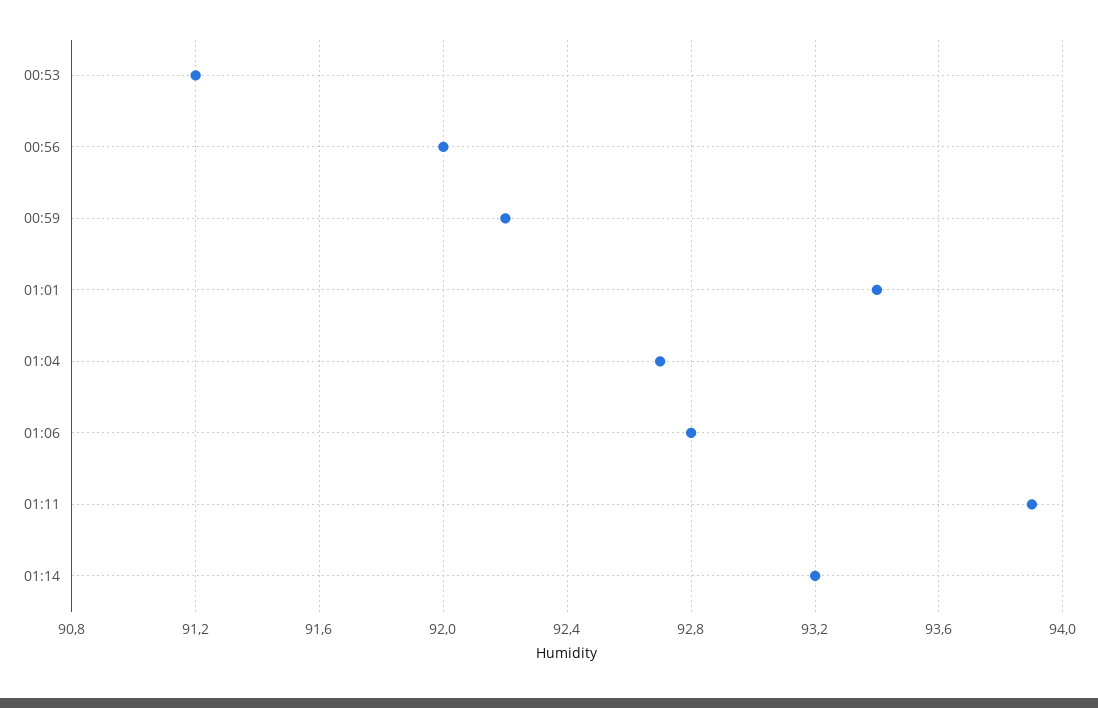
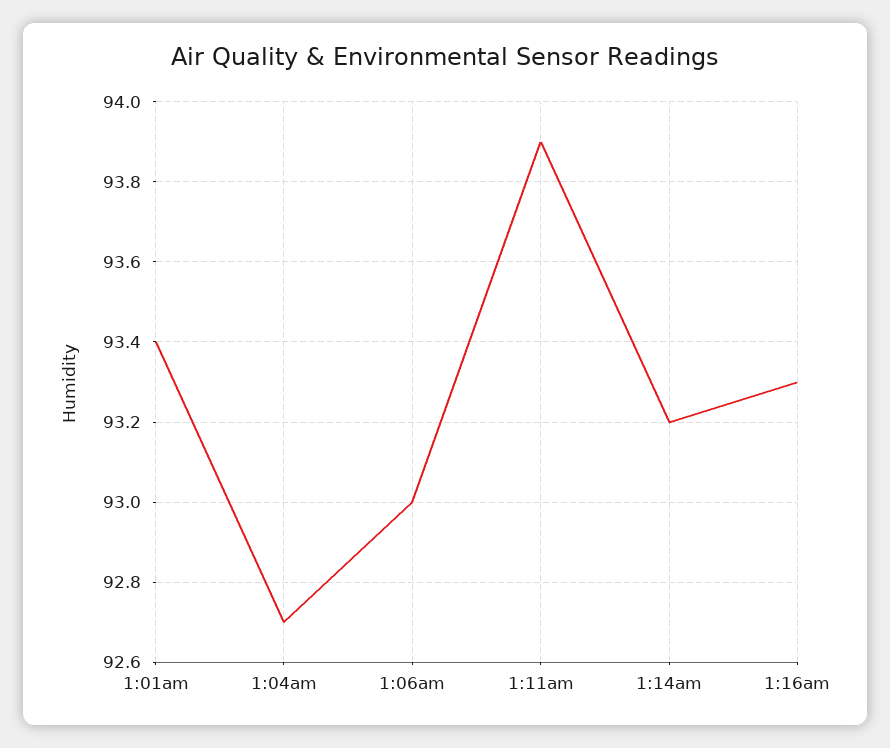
00:53: 91.2 -> none
00:56: 92 -> none
00:59: 92.2 -> none
01:06: 92.8 -> 93
1:16am: none -> 93.3

